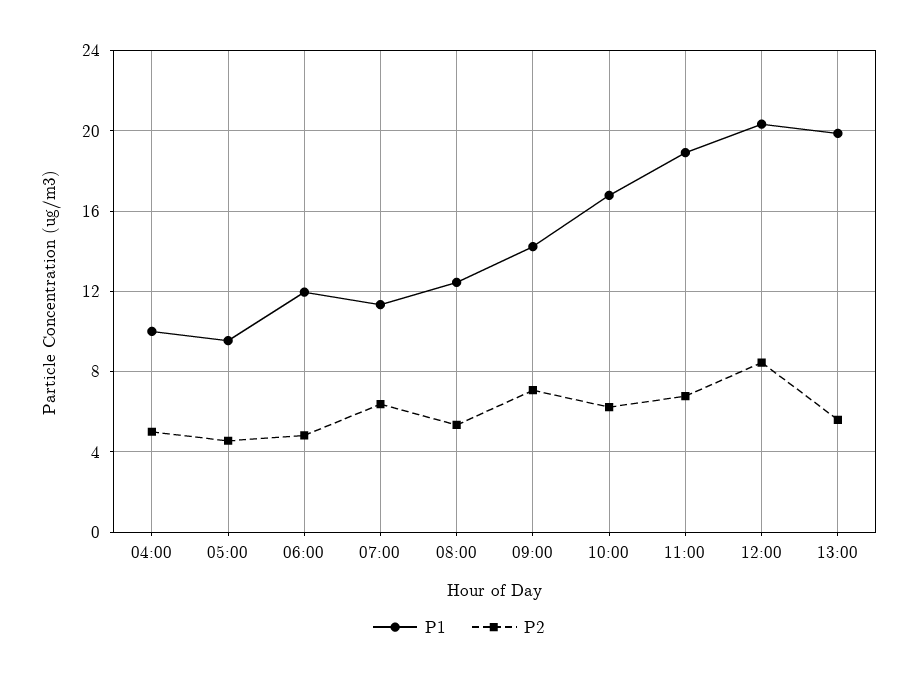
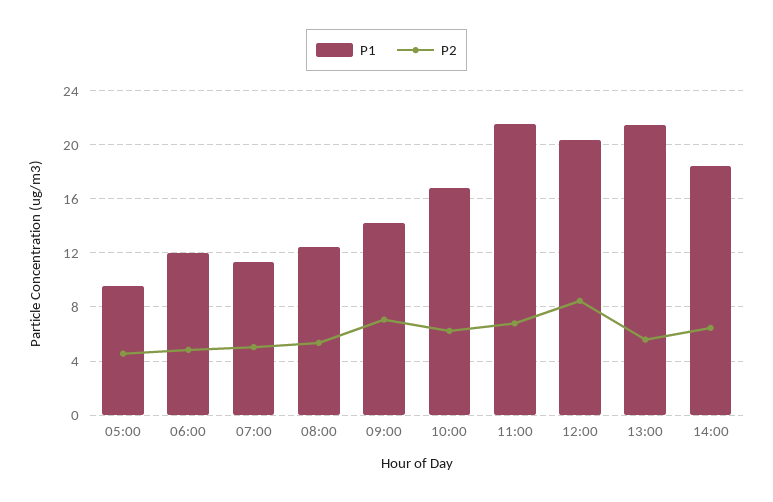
P1, 04:00: 10 -> none
P2, 04:00: 5 -> none
P2, 07:00: 6.5 -> 5
P1, 11:00: 19 -> 21.5
P1, 13:00: 20 -> 21.5
P1, 14:00: none -> 18.5
P2, 14:00: none -> 6.5

